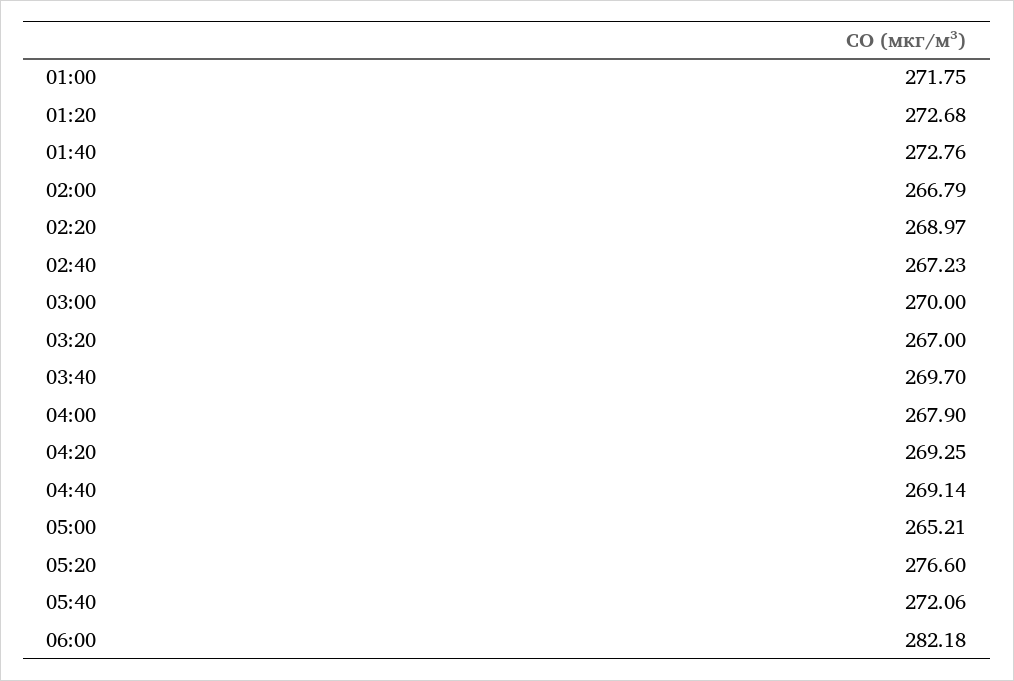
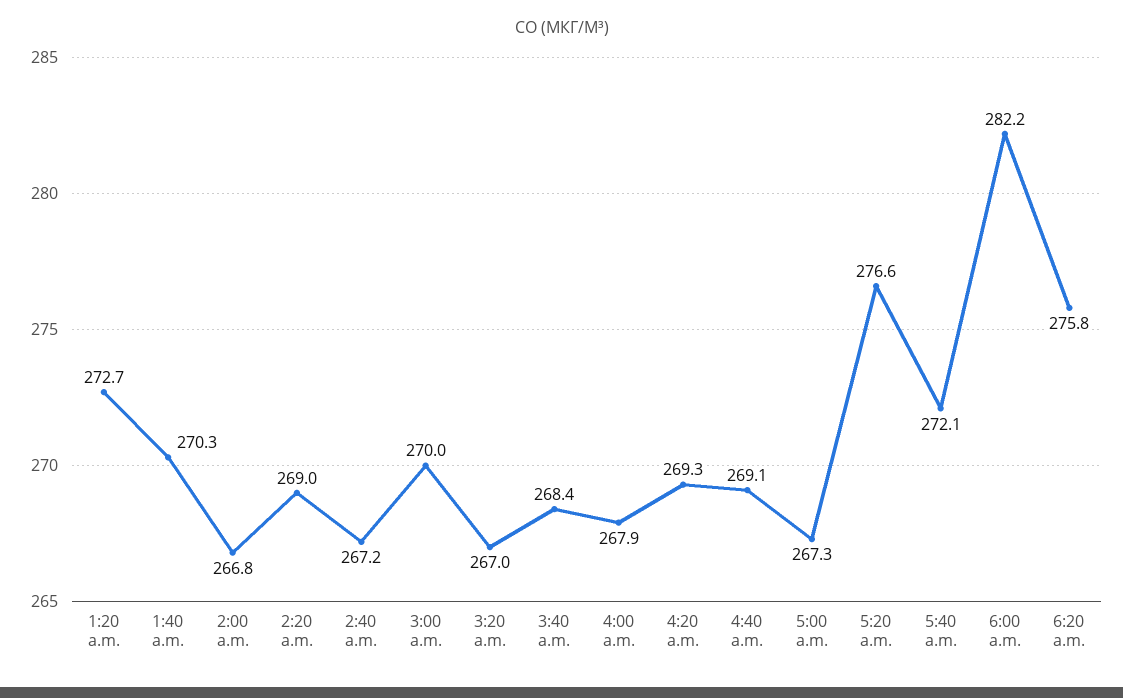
01:00: 271.75 -> none
01:40: 272.76 -> 270.3
03:40: 269.7 -> 268.4
05:00: 265.21 -> 267.3
6:20 a.m.: none -> 275.8

